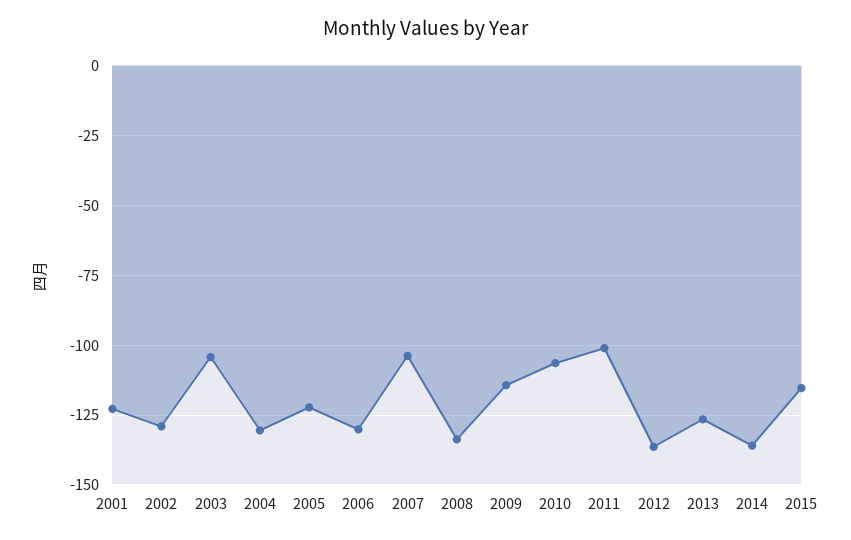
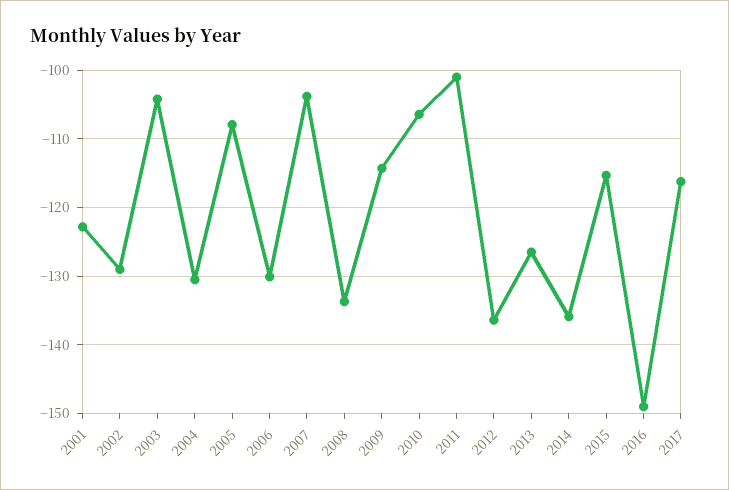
2005: -122.5 -> -108
2016: none -> -149
2017: none -> -116

